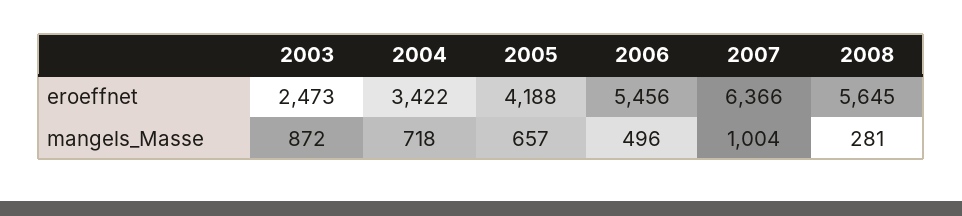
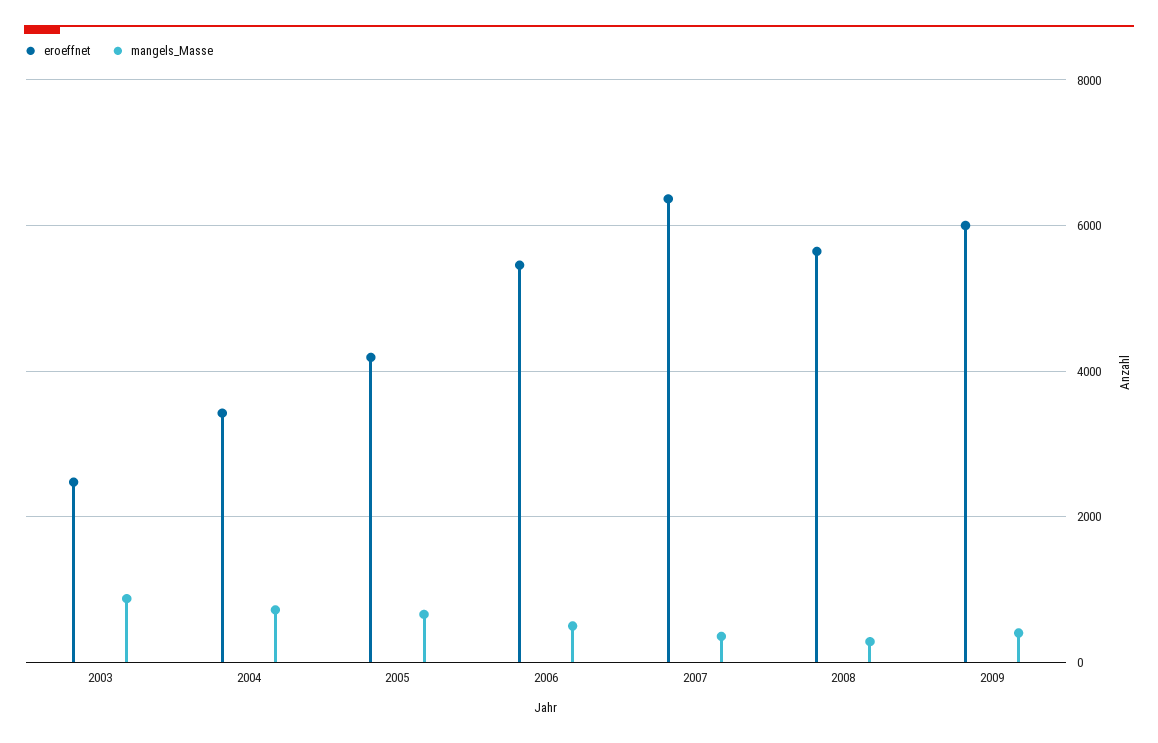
mangels_Masse, 2007: 1004 -> 400
eroeffnet, 2009: none -> 6000
mangels_Masse, 2009: none -> 400

